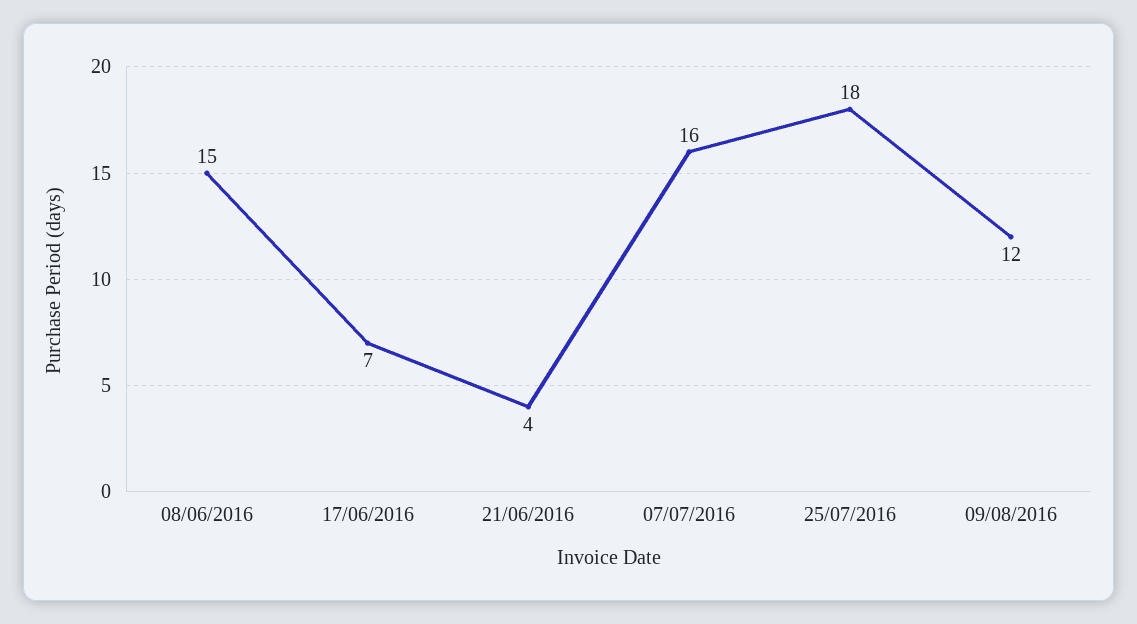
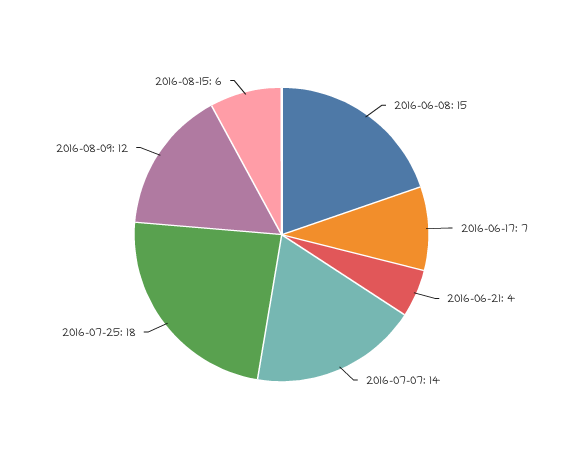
07/07/2016: 16 -> 14
2016-08-15: none -> 6

